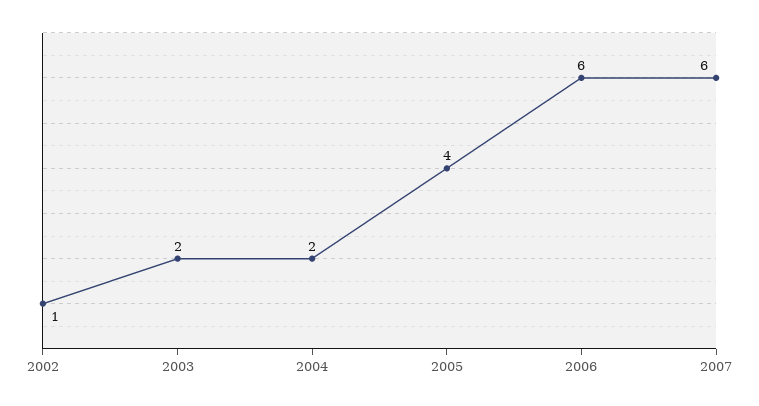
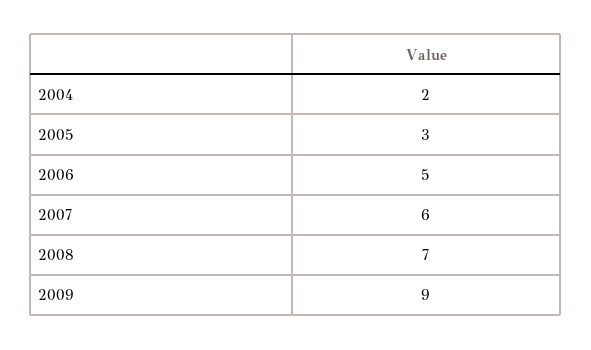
2002: 1 -> none
2003: 2 -> none
2005: 4 -> 3
2006: 6 -> 5
2008: none -> 7
2009: none -> 9

